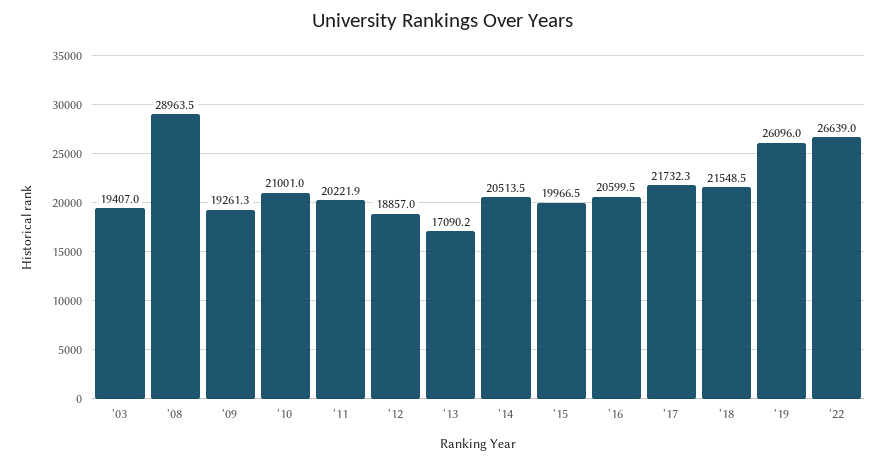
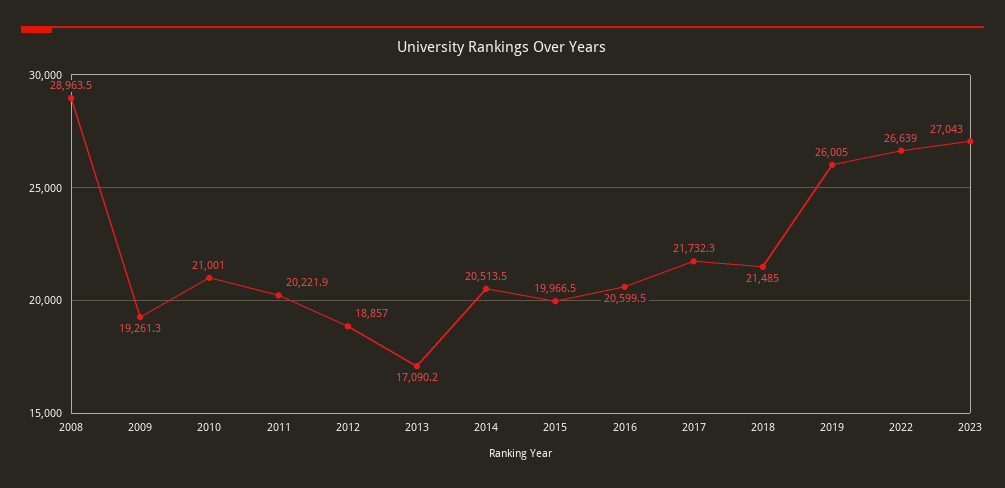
'03: 19407 -> none
'18: 21548.5 -> 21485
'19: 26096 -> 26005
2023: none -> 27043

